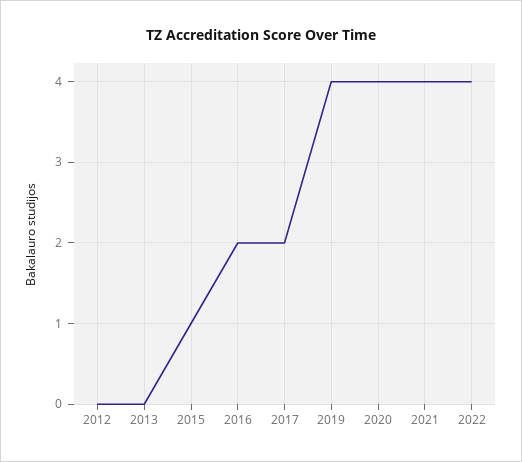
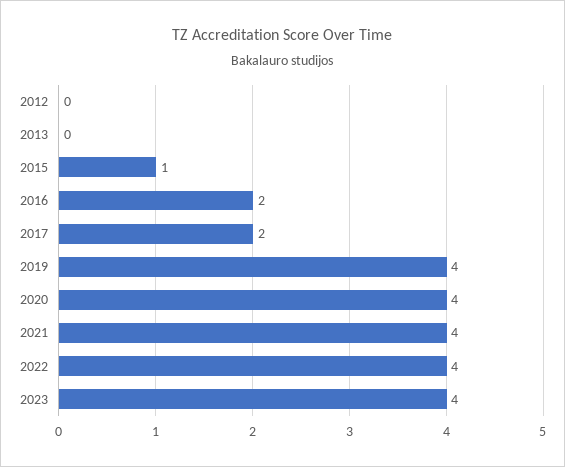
2023: none -> 4

